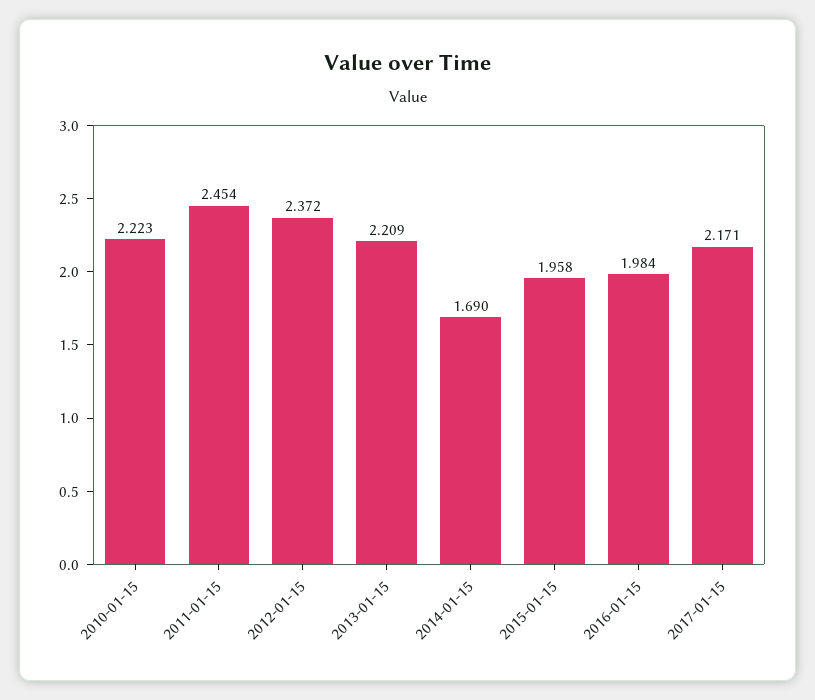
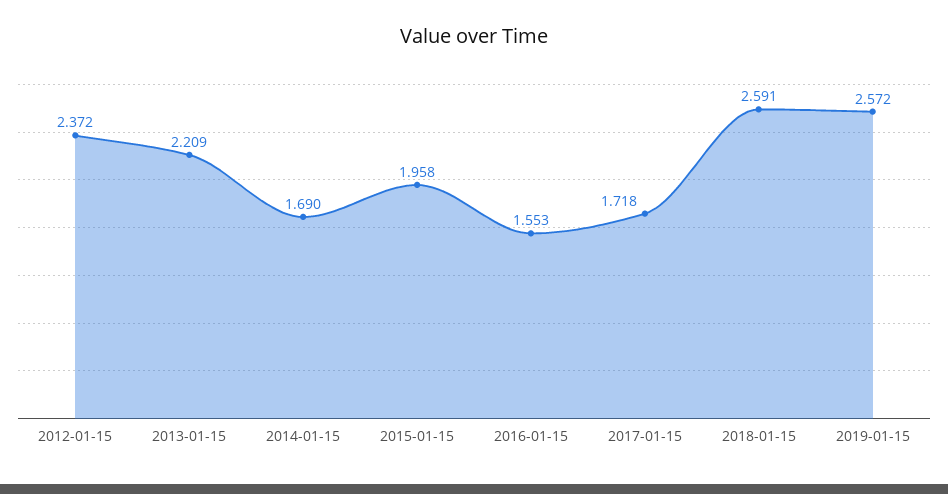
2010-01-15: 2.223 -> none
2011-01-15: 2.454 -> none
2016-01-15: 1.984 -> 1.553
2017-01-15: 2.171 -> 1.718
2018-01-15: none -> 2.591
2019-01-15: none -> 2.572

